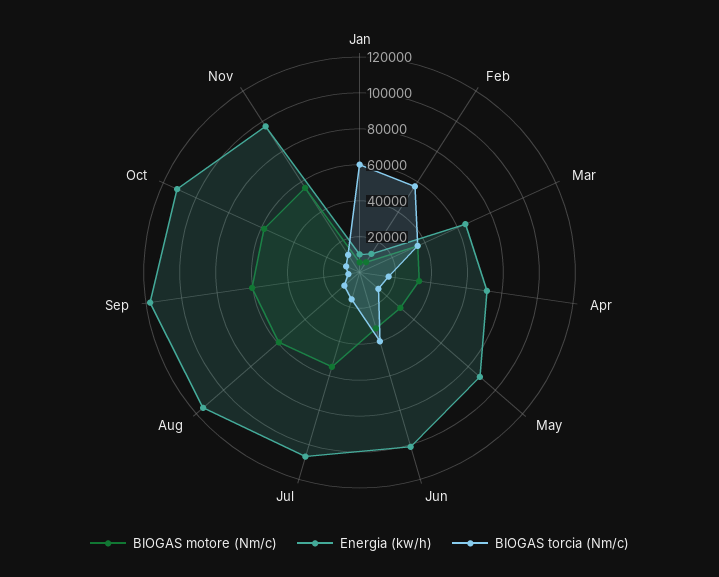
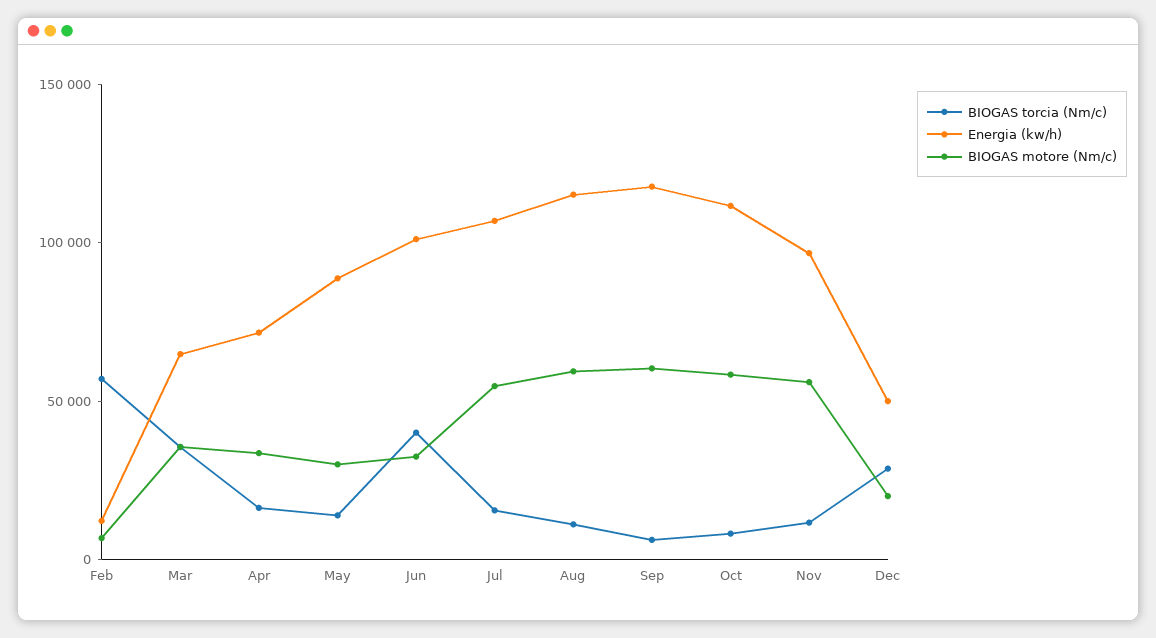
BIOGAS motore (Nm/c), Jan: 5000 -> none
Energia (kw/h), Jan: 10000 -> none
BIOGAS torcia (Nm/c), Jan: 60000 -> none
BIOGAS torcia (Nm/c), Dec: none -> 30000
Energia (kw/h), Dec: none -> 50000
BIOGAS motore (Nm/c), Dec: none -> 20000

